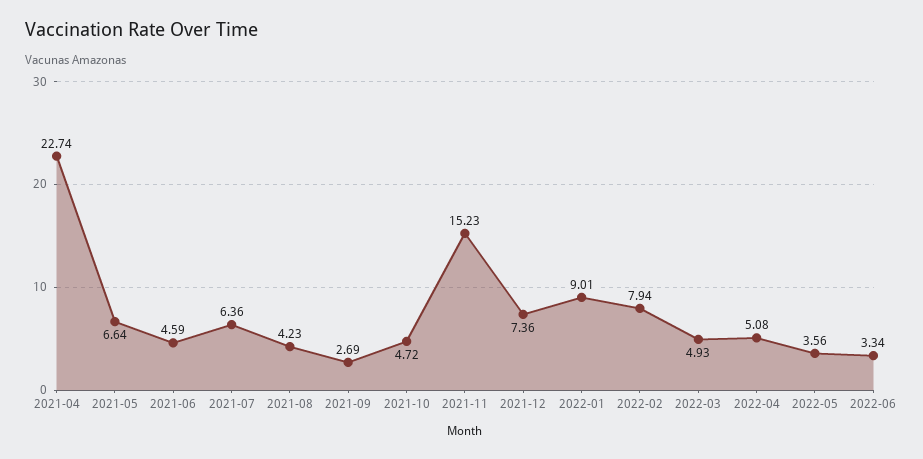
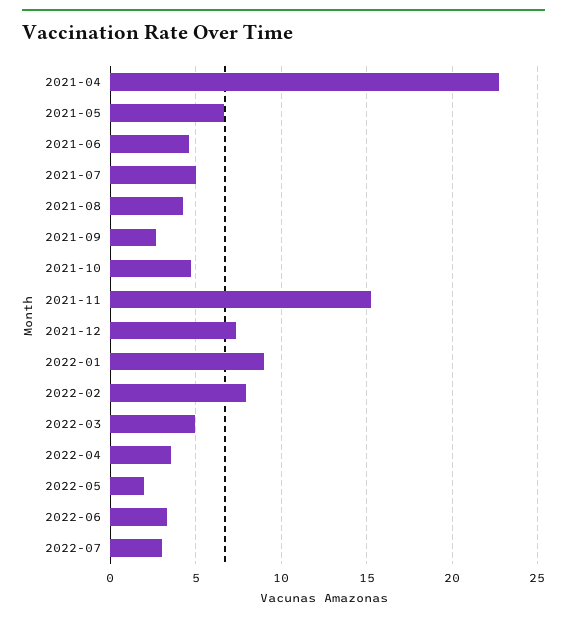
2021-07: 6.36 -> 5
2022-04: 5.08 -> 3.5
2022-05: 3.56 -> 2
2022-07: none -> 3

